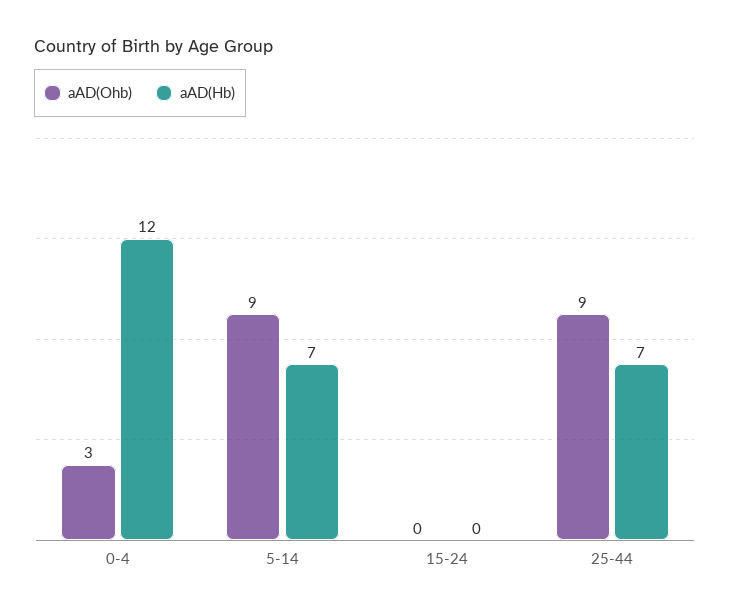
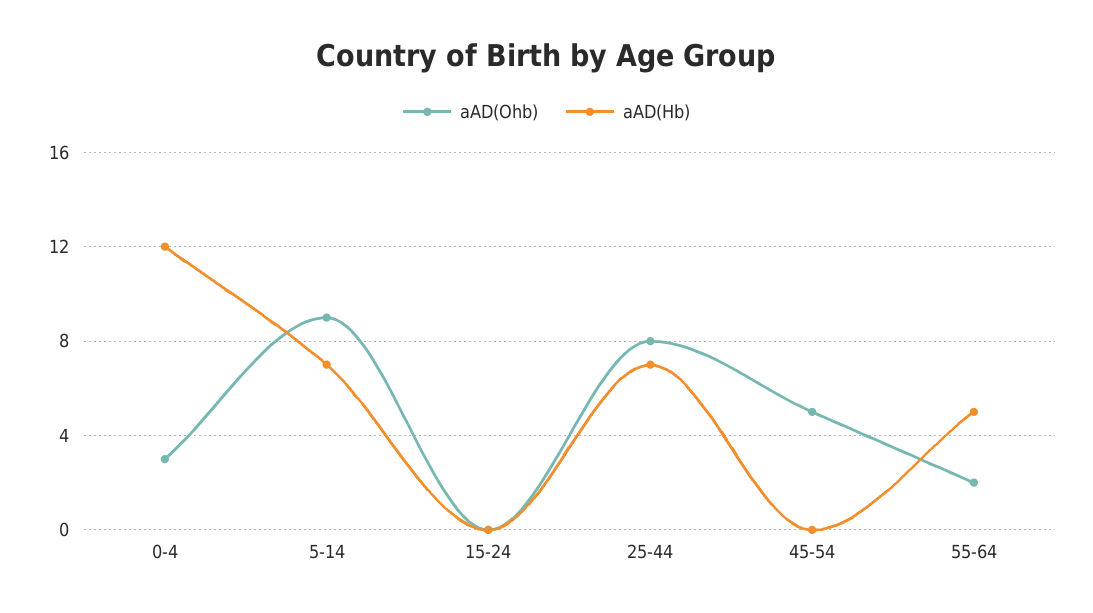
aAD(Ohb), 25-44: 9 -> 8
aAD(Ohb), 45-54: none -> 5
aAD(Hb), 45-54: none -> 0
aAD(Ohb), 55-64: none -> 2
aAD(Hb), 55-64: none -> 5

